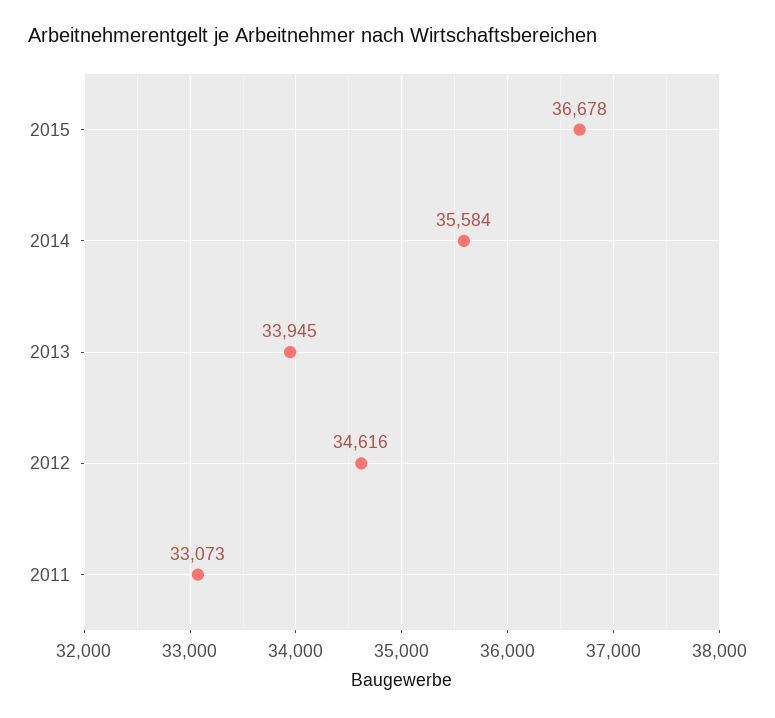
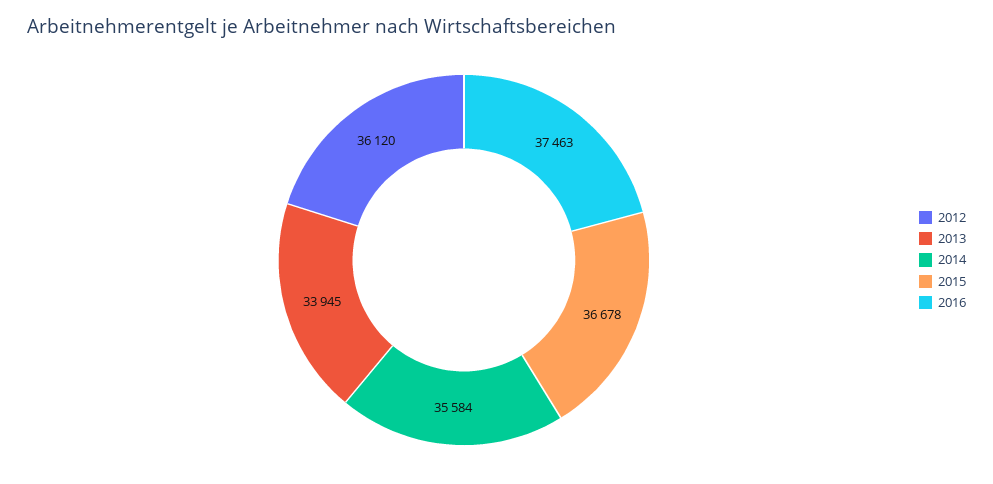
2012: 34616 -> 36120
2011: 33073 -> none
2016: none -> 37463

